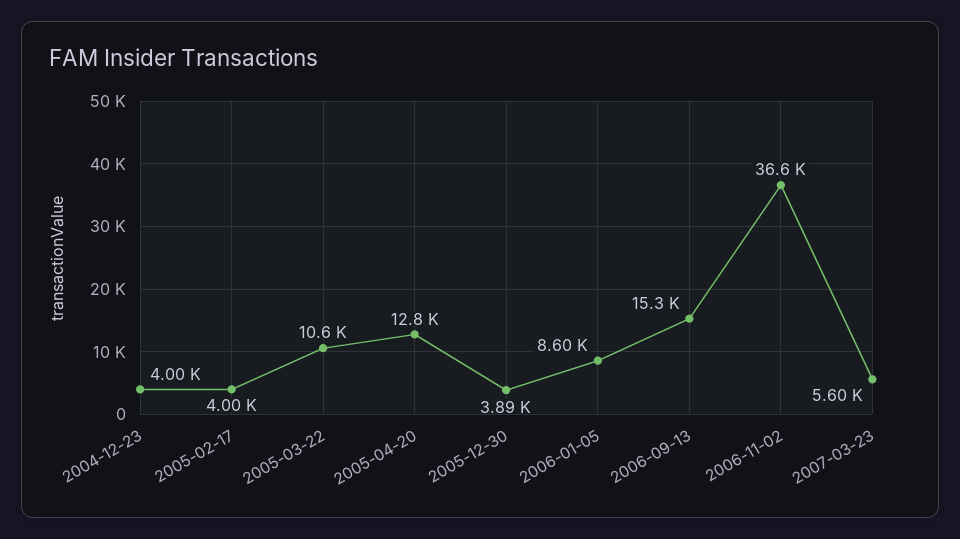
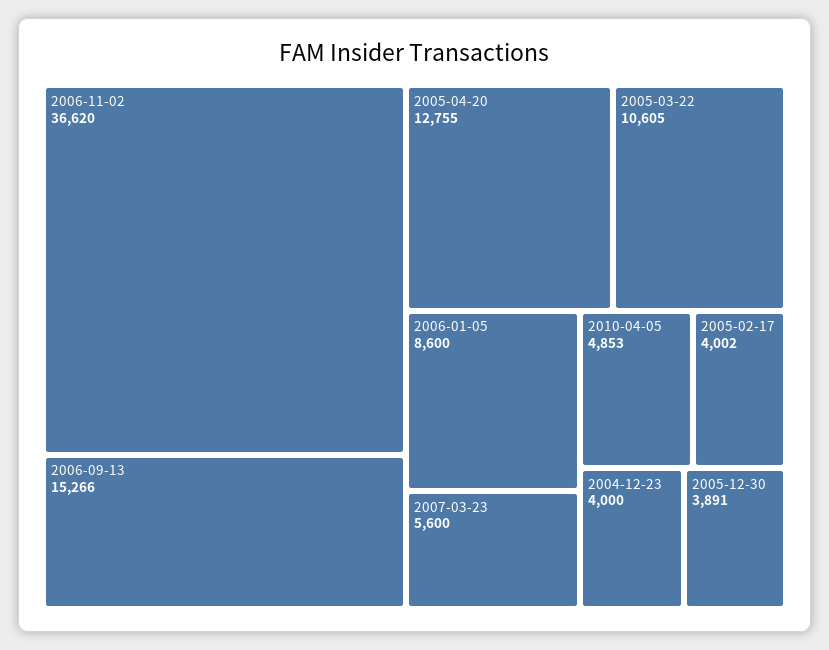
2010-04-05: none -> 4853

